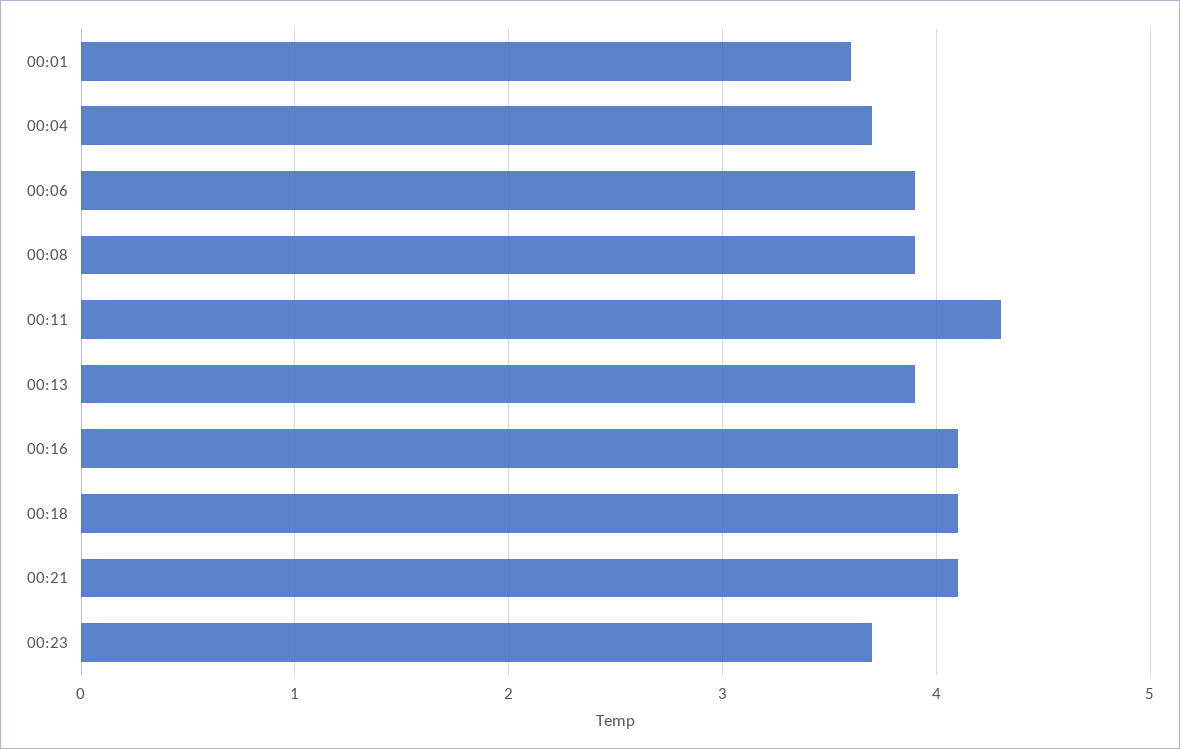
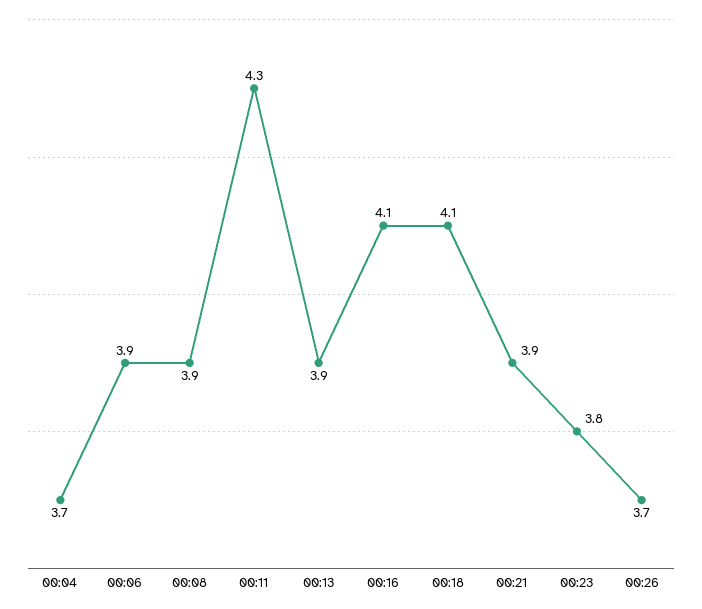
00:01: 3.6 -> none
00:21: 4.1 -> 3.9
00:23: 3.7 -> 3.8
00:26: none -> 3.7

